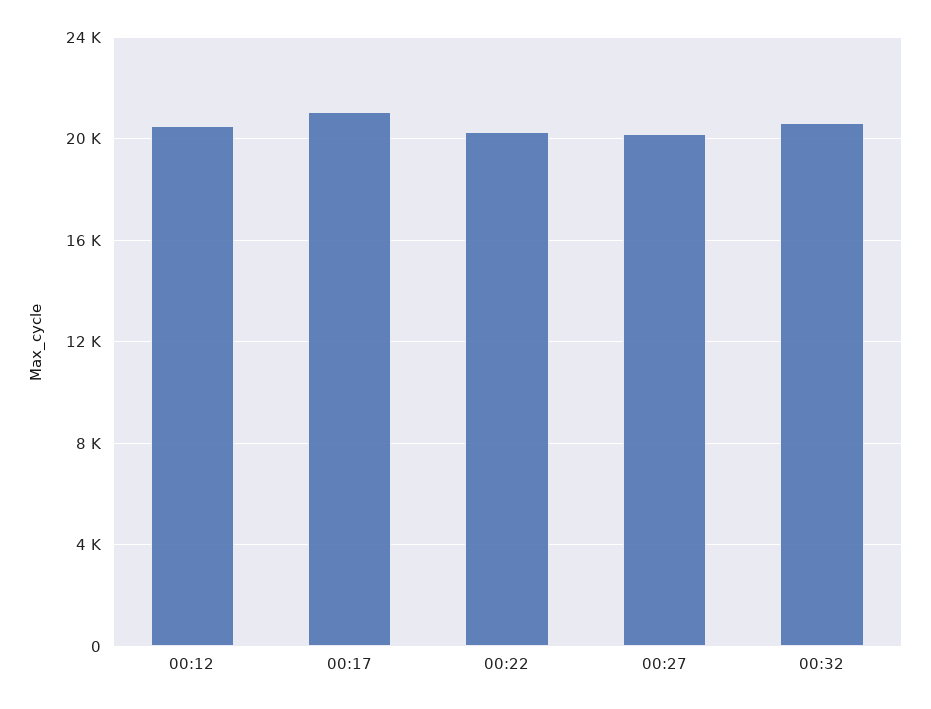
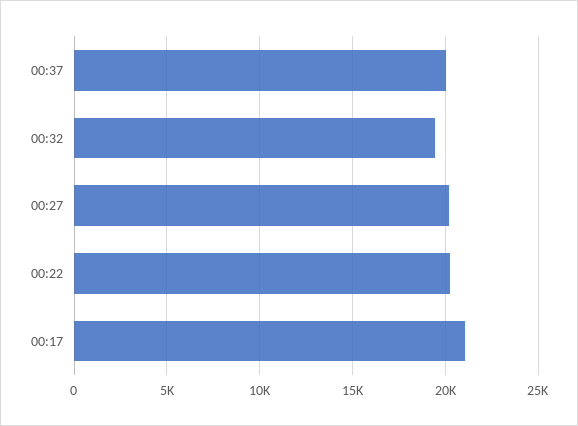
00:12: 20500 -> none
00:32: 20500 -> 19500
00:37: none -> 20000

